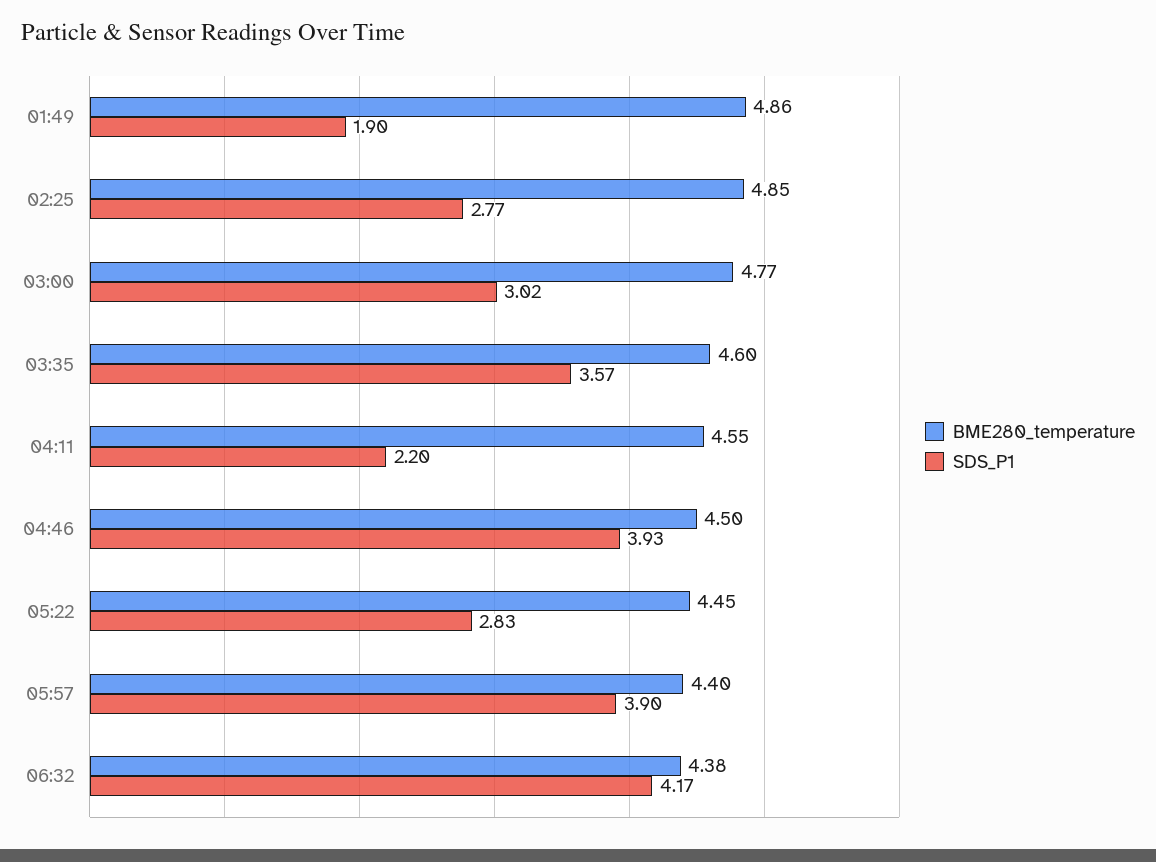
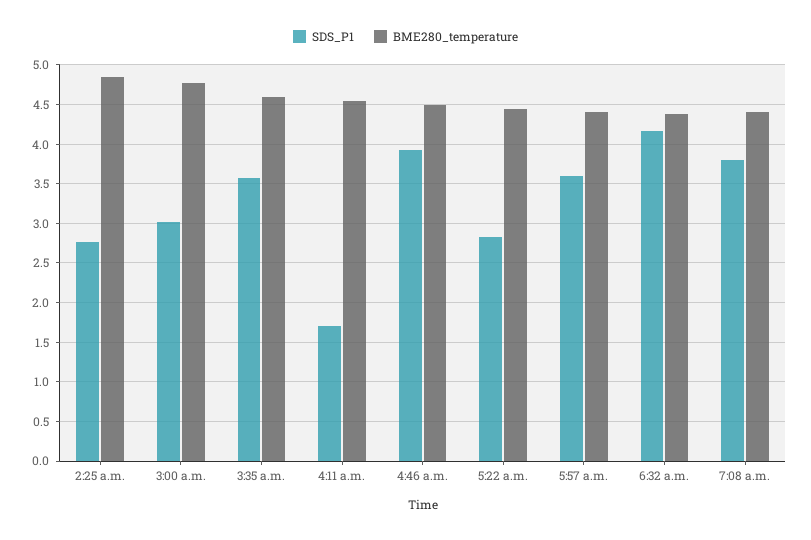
BME280_temperature, 01:49: 4.86 -> none
SDS_P1, 01:49: 1.9 -> none
SDS_P1, 04:11: 2.2 -> 1.7
SDS_P1, 05:57: 3.9 -> 3.6
SDS_P1, 7:08 a.m.: none -> 3.8
BME280_temperature, 7:08 a.m.: none -> 4.4

